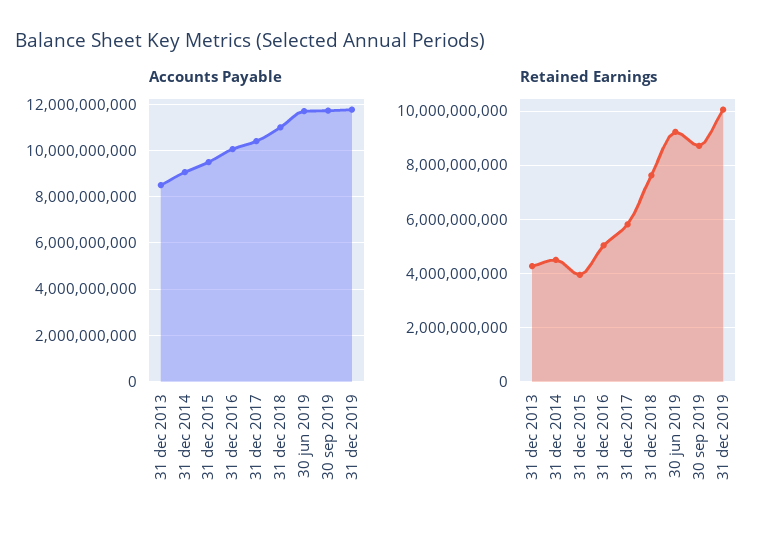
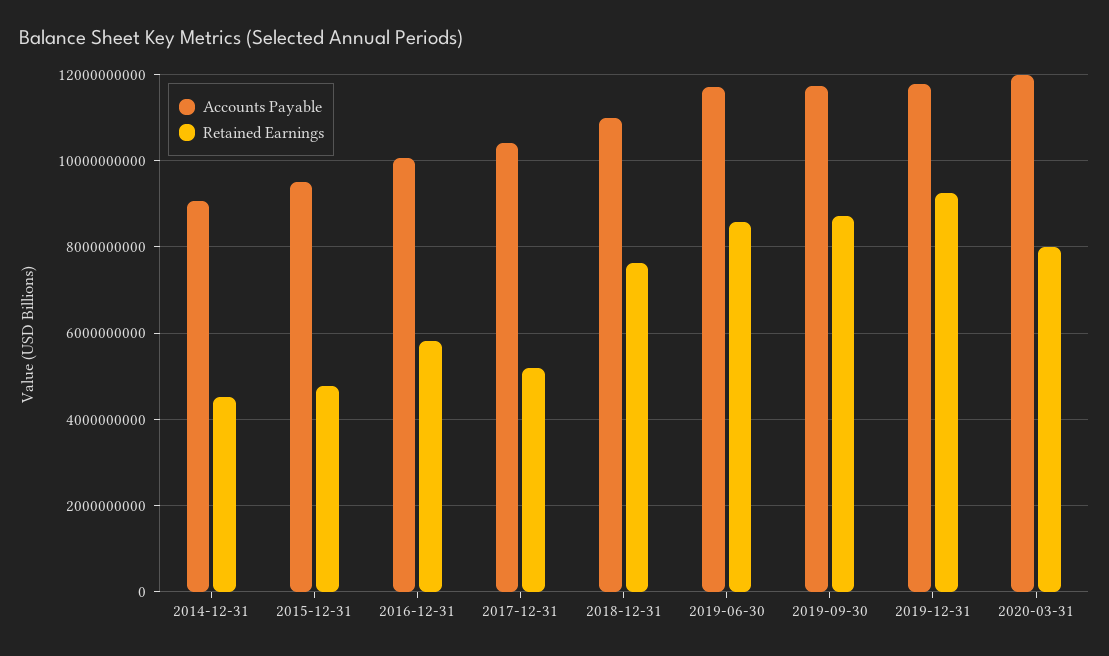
Accounts Payable, 31 dec 2013: 8500000000 -> none
Retained Earnings, 31 dec 2013: 4250000000 -> none
Retained Earnings, 31 dec 2015: 4000000000 -> 4800000000
Retained Earnings, 31 dec 2016: 5000000000 -> 5800000000
Retained Earnings, 31 dec 2017: 5750000000 -> 5200000000
Retained Earnings, 30 jun 2019: 9250000000 -> 8600000000
Retained Earnings, 31 dec 2019: 10000000000 -> 9200000000
Accounts Payable, 2020-03-31: none -> 12000000000
Retained Earnings, 2020-03-31: none -> 8000000000

